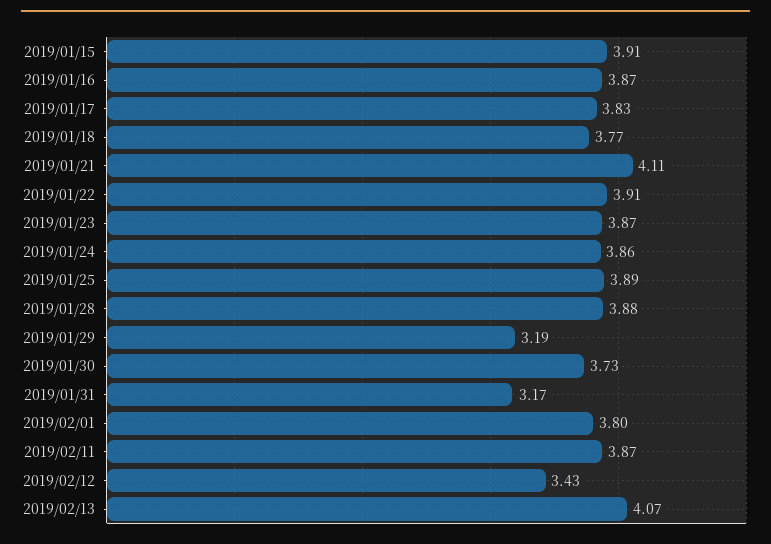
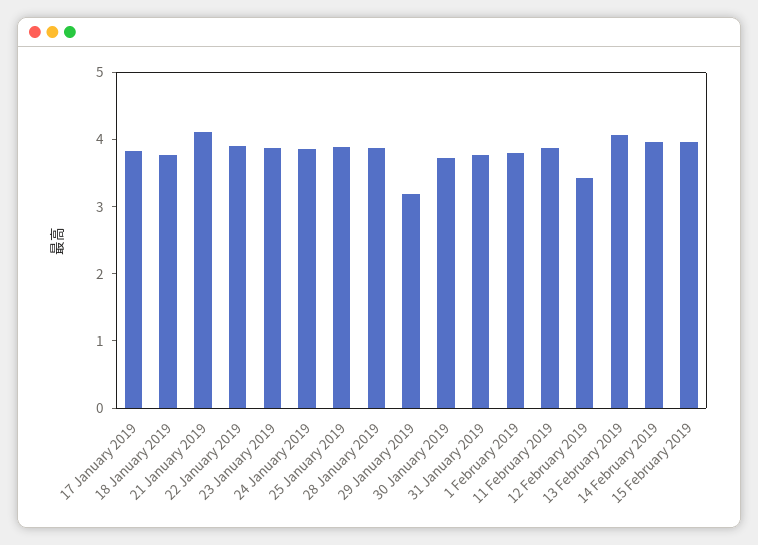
2019/01/15: 3.91 -> none
2019/01/16: 3.87 -> none
2019/01/31: 3.17 -> 3.8
14 February 2019: none -> 4
15 February 2019: none -> 4

